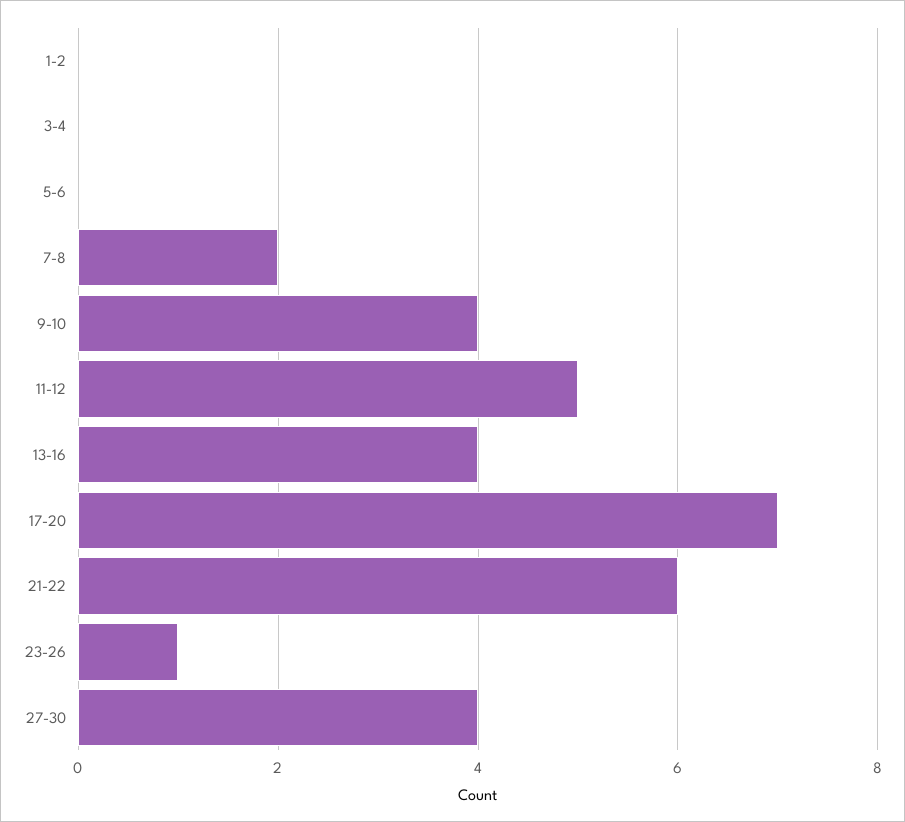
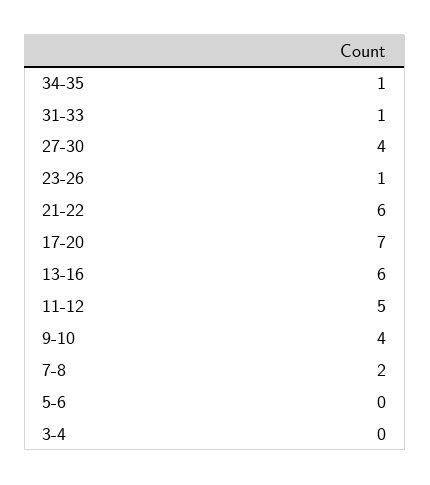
1-2: 0 -> none
13-16: 4 -> 6
34-35: none -> 1
31-33: none -> 1

